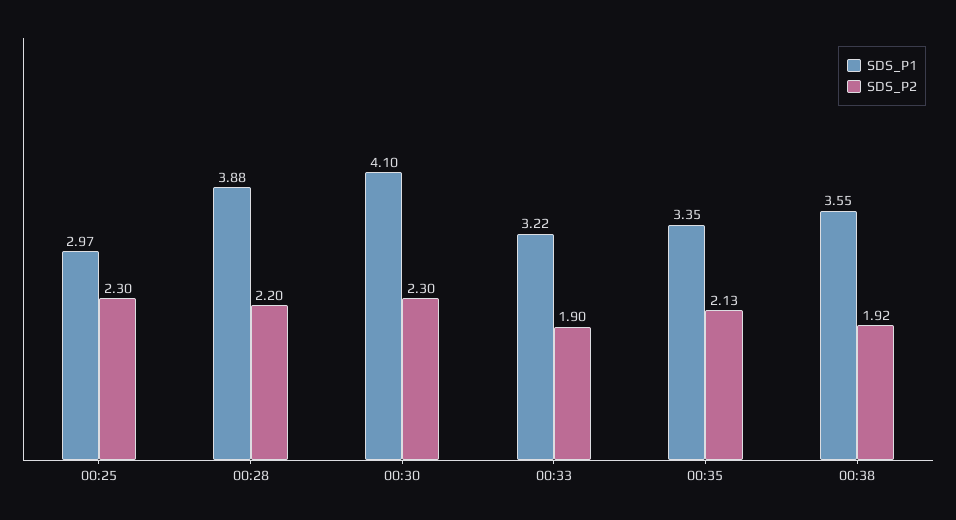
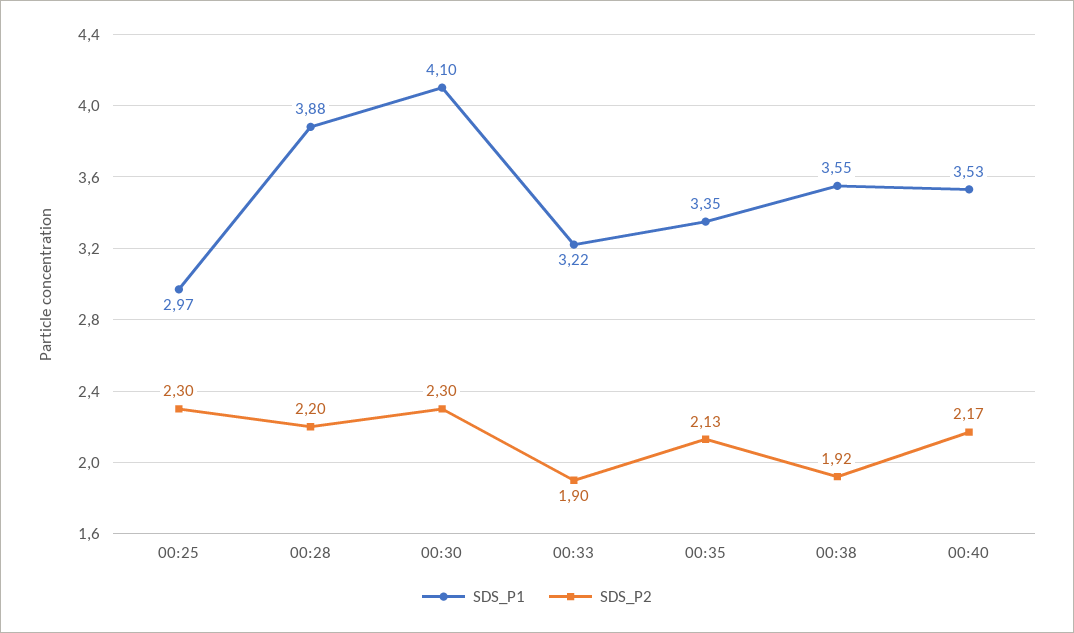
SDS_P1, 00:40: none -> 3.53
SDS_P2, 00:40: none -> 2.17

